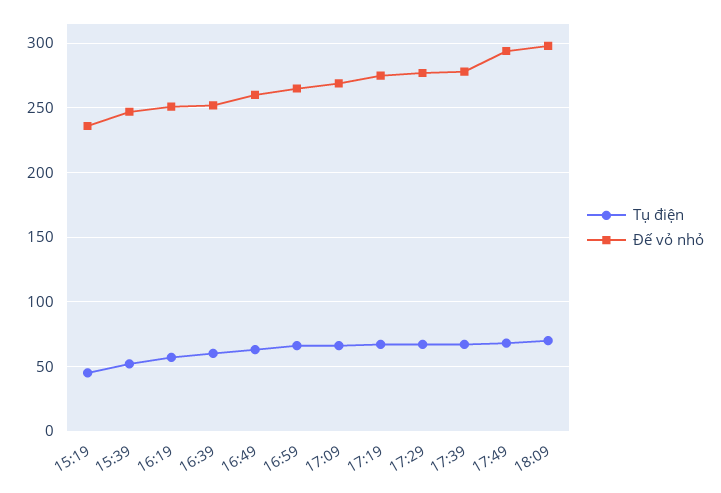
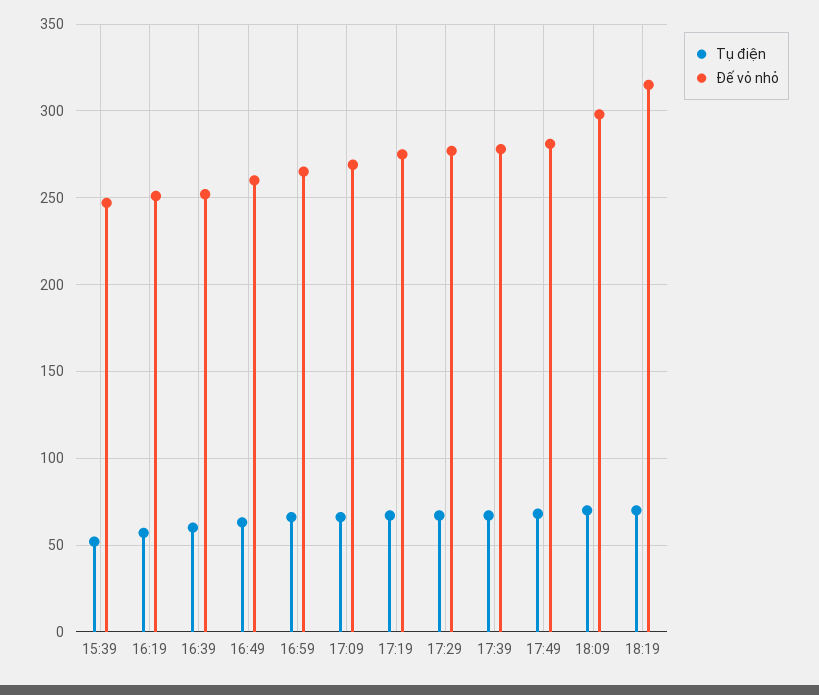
Tụ điện, 15:19: 45 -> none
Đế vỏ nhỏ, 15:19: 235 -> none
Đế vỏ nhỏ, 17:49: 295 -> 280
Tụ điện, 18:19: none -> 70
Đế vỏ nhỏ, 18:19: none -> 315

